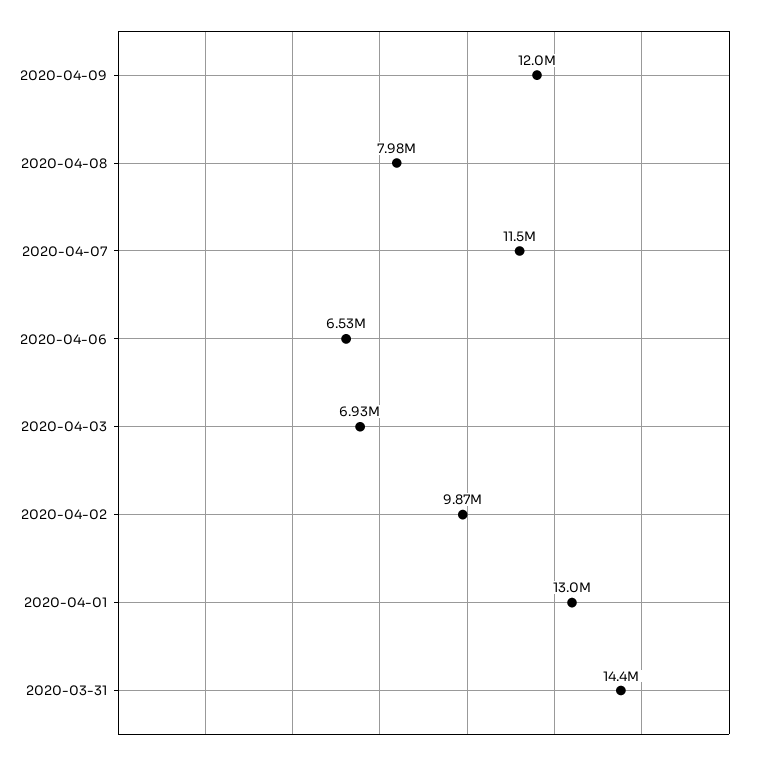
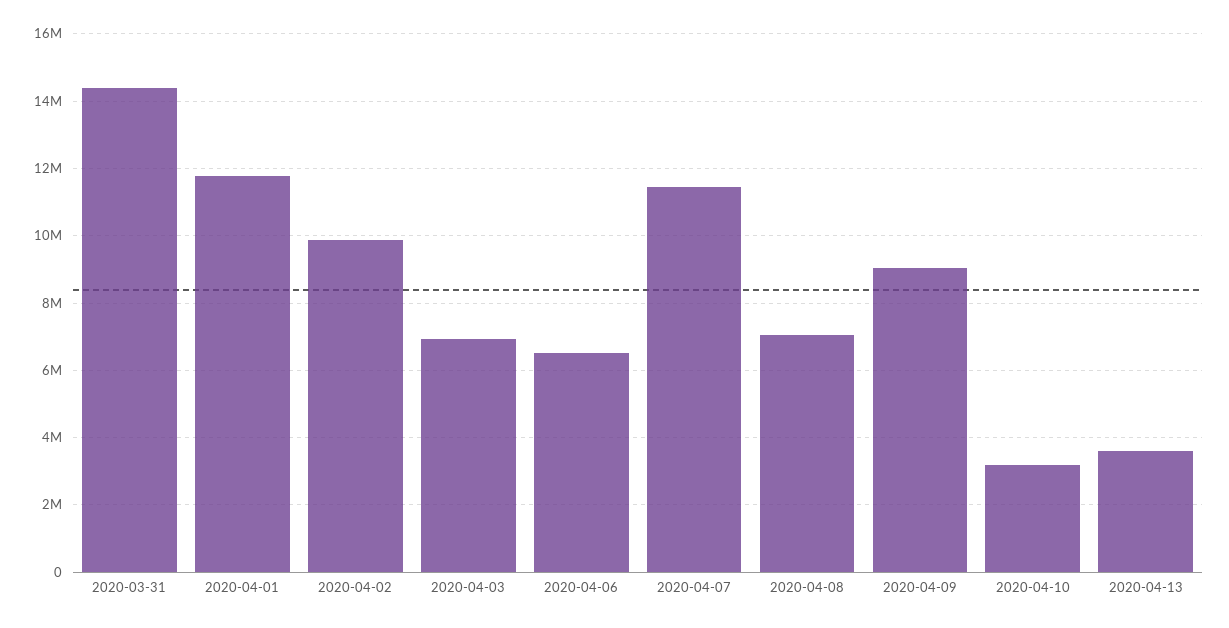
2020-04-09: 12000000 -> 9000000
2020-04-08: 7980000 -> 7000000
2020-04-01: 13000000 -> 11800000
2020-04-10: none -> 3200000
2020-04-13: none -> 3600000

